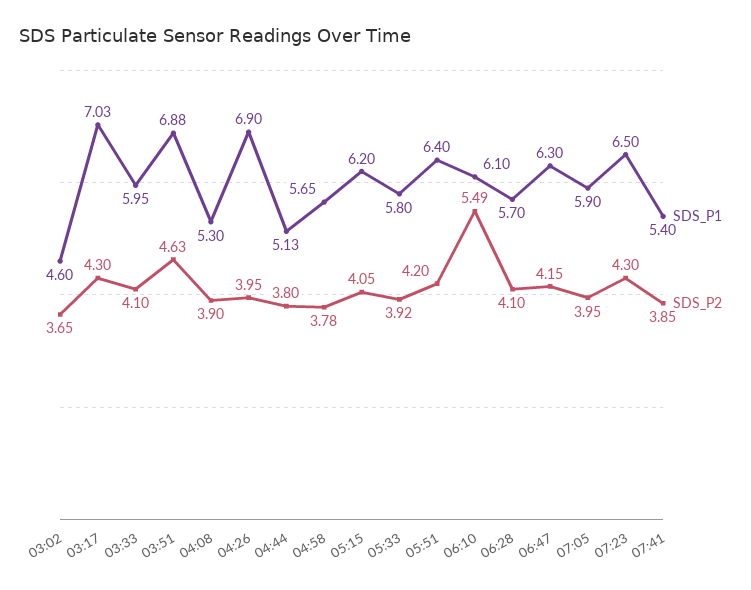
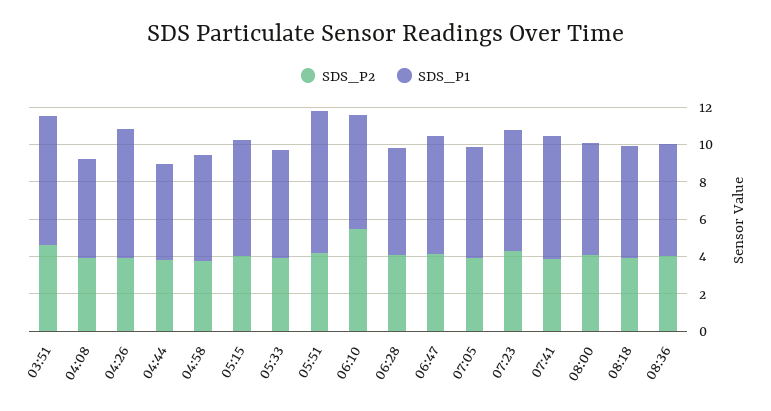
SDS_P1, 03:02: 4.6 -> none
SDS_P2, 03:02: 3.65 -> none
SDS_P1, 03:17: 7.03 -> none
SDS_P2, 03:17: 4.3 -> none
SDS_P1, 03:33: 5.95 -> none
SDS_P2, 03:33: 4.1 -> none
SDS_P1, 05:51: 6.4 -> 7.5
SDS_P1, 07:41: 5.4 -> 6.5
SDS_P2, 08:00: none -> 4
SDS_P1, 08:00: none -> 6
SDS_P2, 08:18: none -> 4
SDS_P1, 08:18: none -> 6
SDS_P2, 08:36: none -> 4
SDS_P1, 08:36: none -> 6

